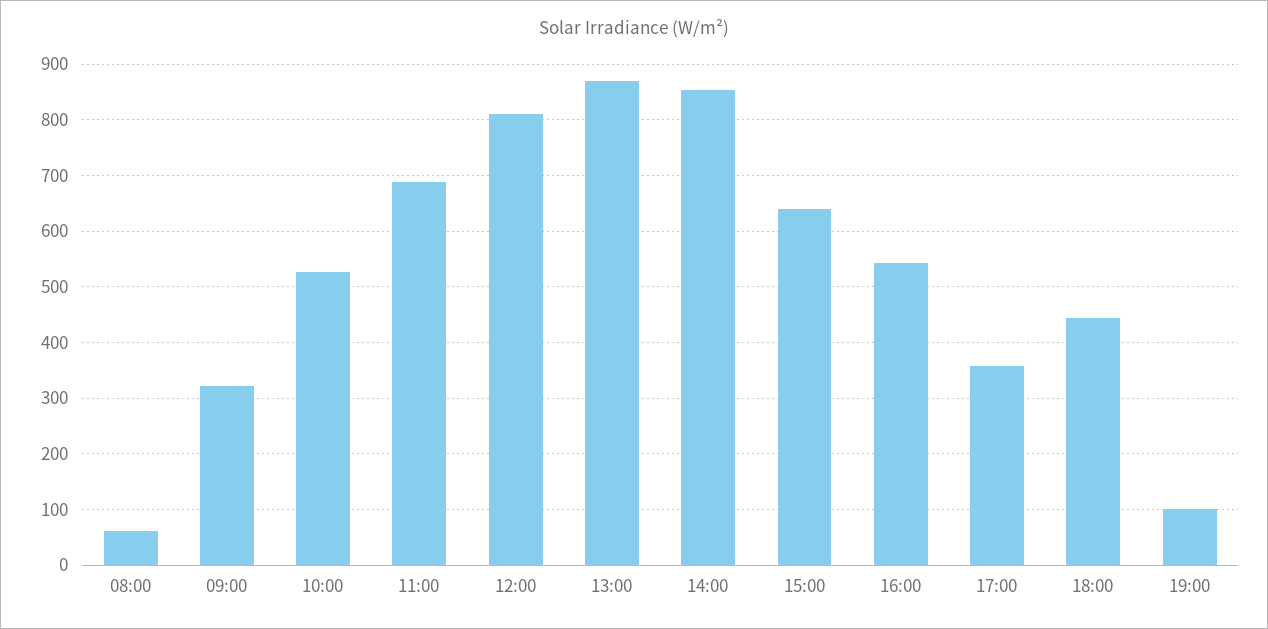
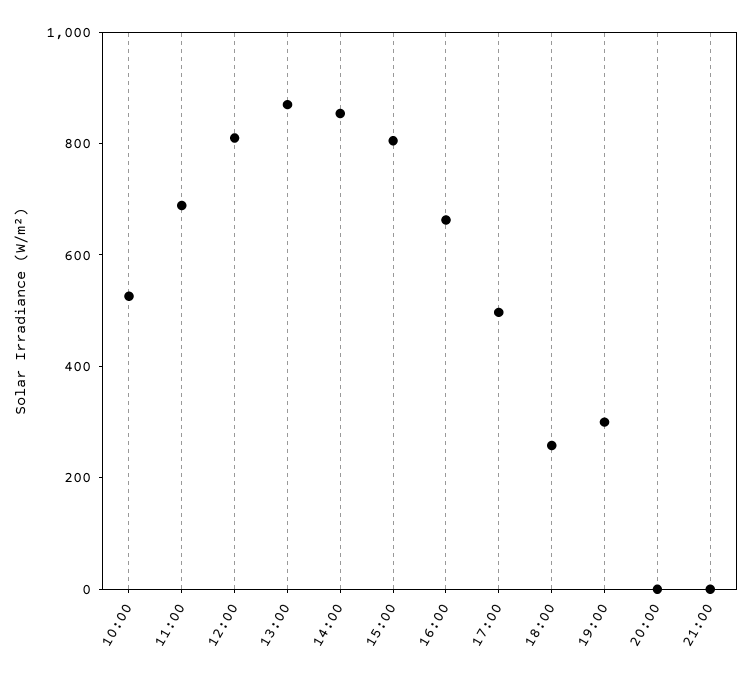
08:00: 60 -> none
09:00: 320 -> none
15:00: 640 -> 800
16:00: 540 -> 650
17:00: 360 -> 500
18:00: 440 -> 250
19:00: 100 -> 300
20:00: none -> 0
21:00: none -> 0

